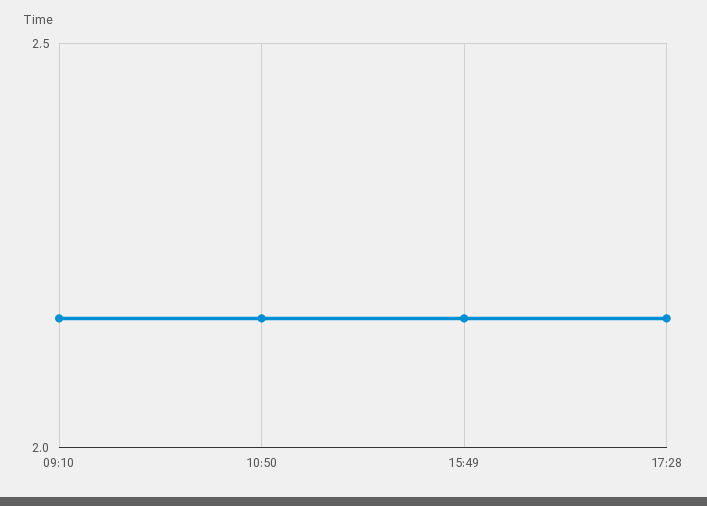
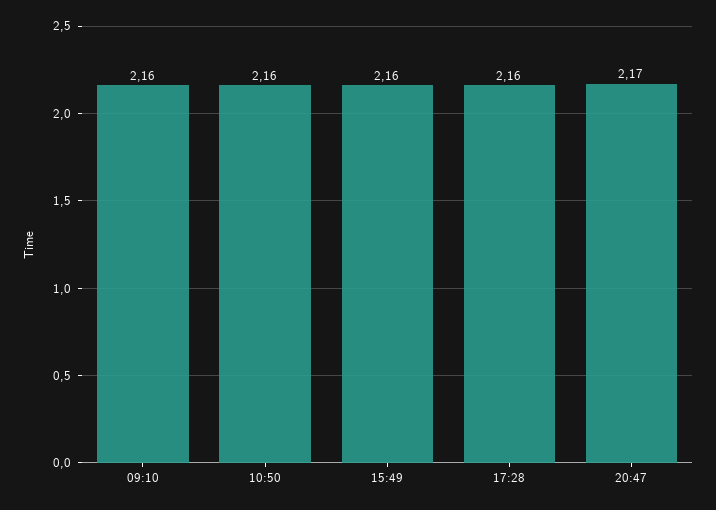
20:47: none -> 2.17

